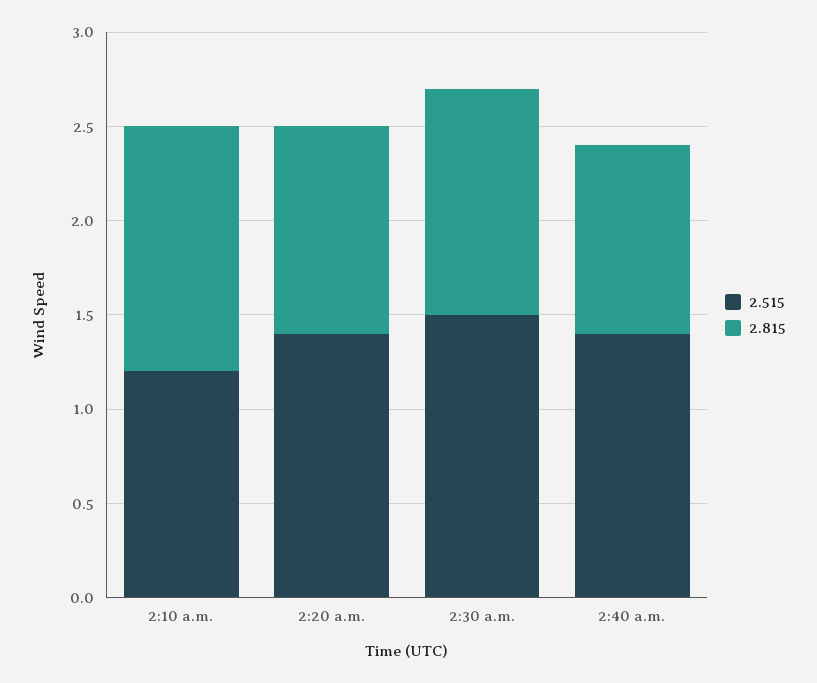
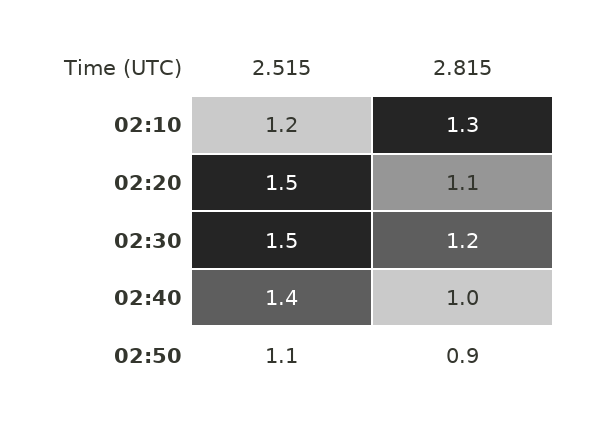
2.515, 2:20 a.m.: 1.4 -> 1.5
2.515, 02:50: none -> 1.1
2.815, 02:50: none -> 0.9

